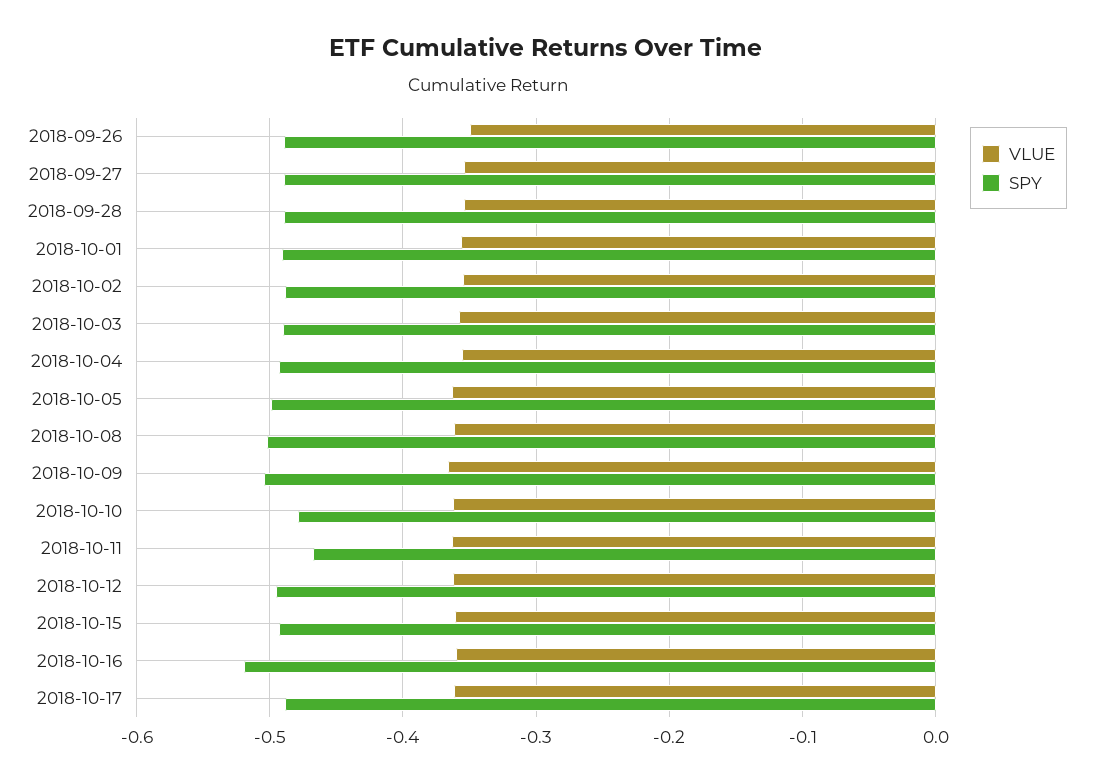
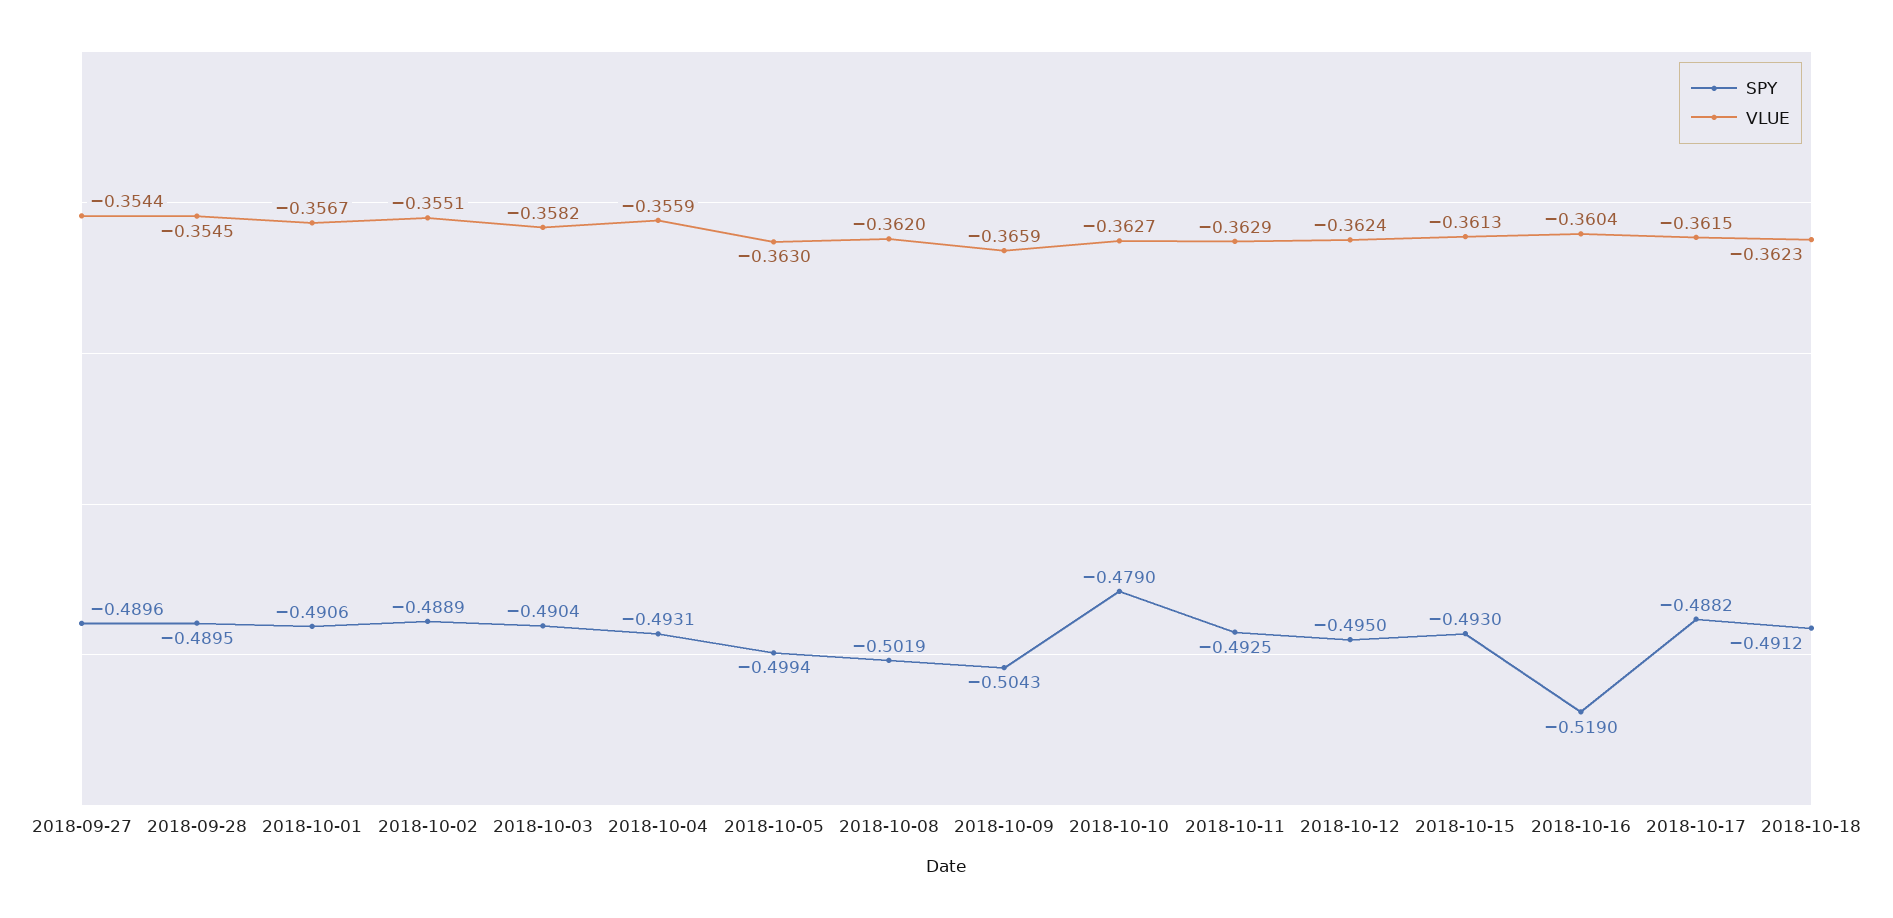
VLUE, 2018-09-26: -0.35 -> none
SPY, 2018-09-26: -0.49 -> none
SPY, 2018-10-11: -0.47 -> -0.4925
SPY, 2018-10-18: none -> -0.4912
VLUE, 2018-10-18: none -> -0.3623

